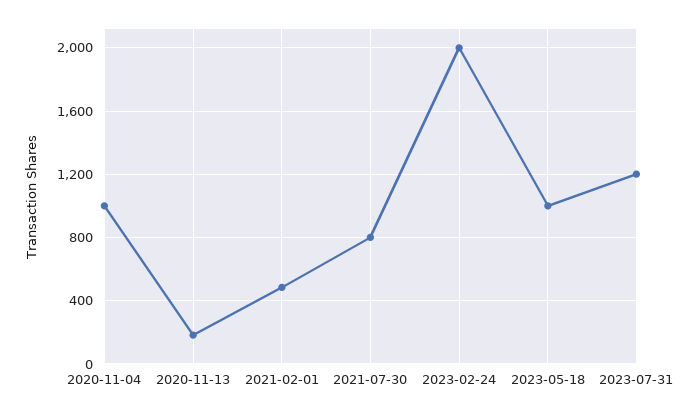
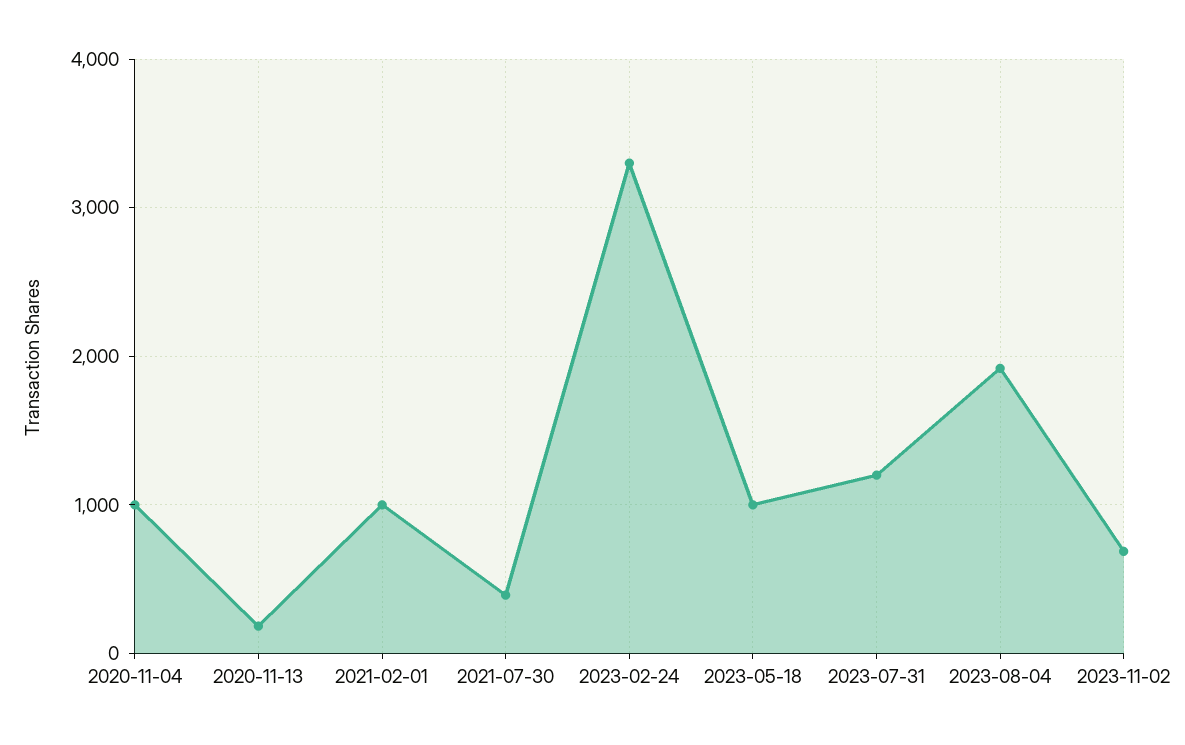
2021-02-01: 500 -> 1000
2021-07-30: 800 -> 400
2023-02-24: 2000 -> 3300
2023-08-04: none -> 1900
2023-11-02: none -> 700

